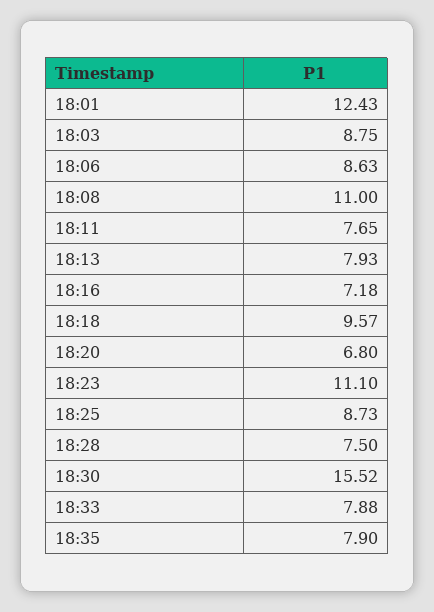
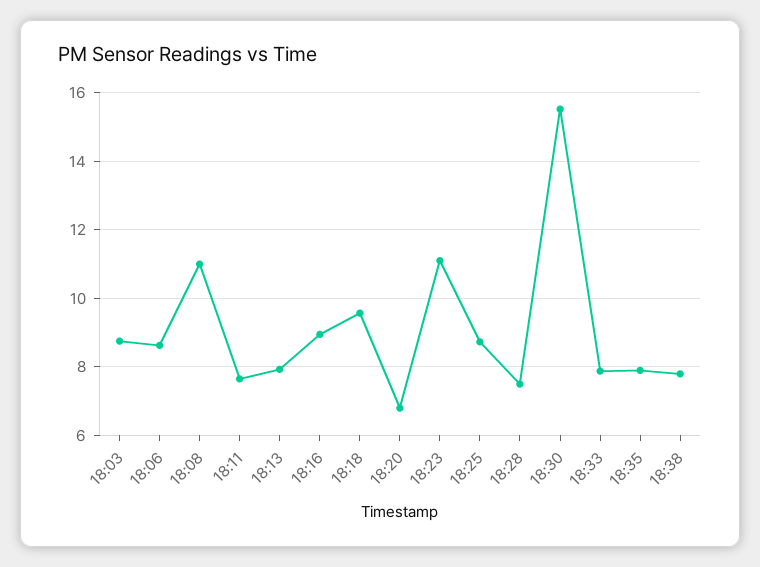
18:01: 12.43 -> none
18:16: 7.18 -> 9
18:38: none -> 7.8

